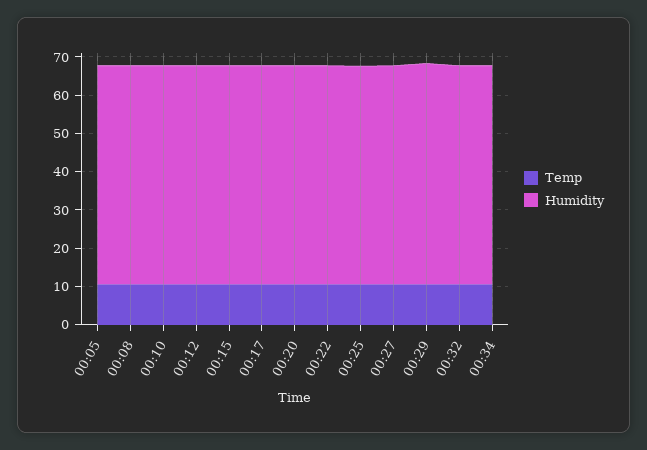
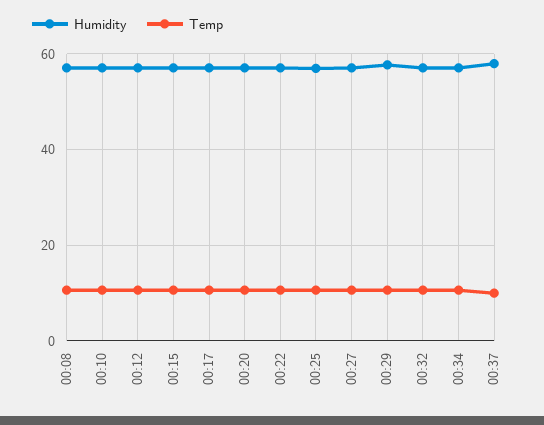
Temp, 00:05: 10 -> none
Humidity, 00:05: 57.5 -> none
Humidity, 00:37: none -> 58
Temp, 00:37: none -> 10

